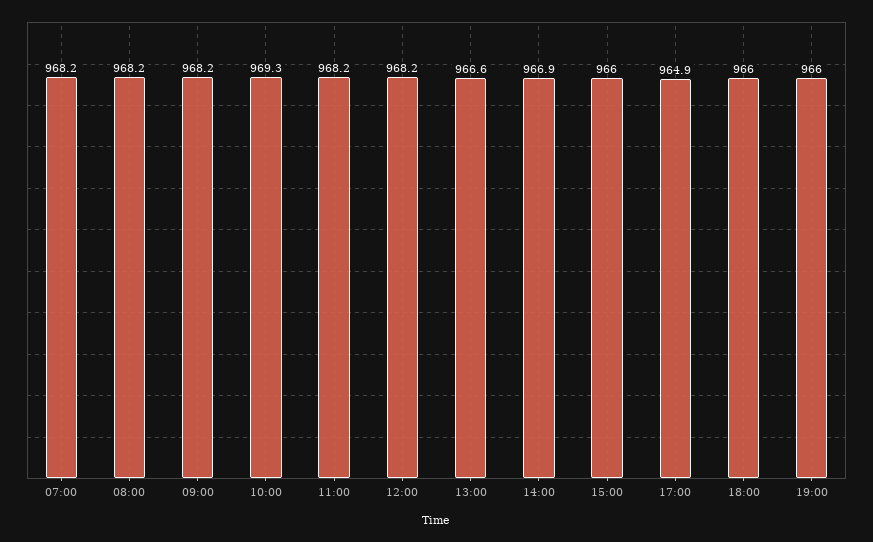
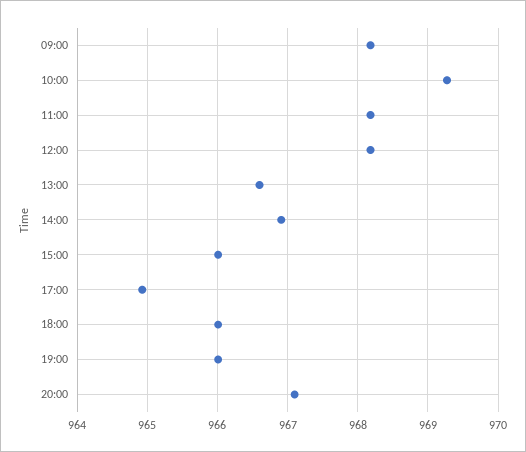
07:00: 968.2 -> none
08:00: 968.2 -> none
20:00: none -> 967.1

